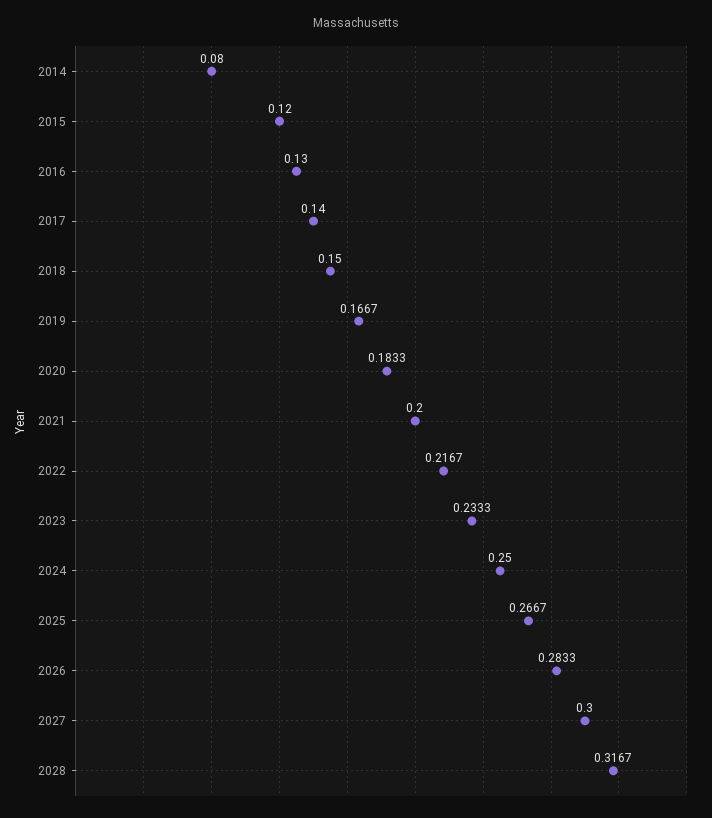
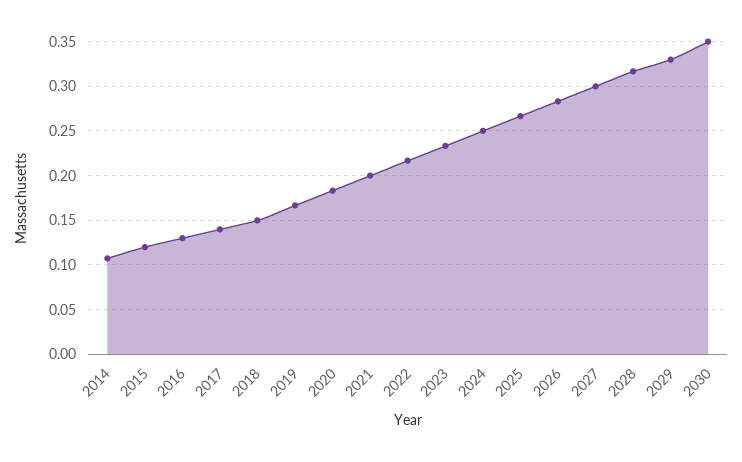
2014: 0.08 -> 0.11
2029: none -> 0.33
2030: none -> 0.35

